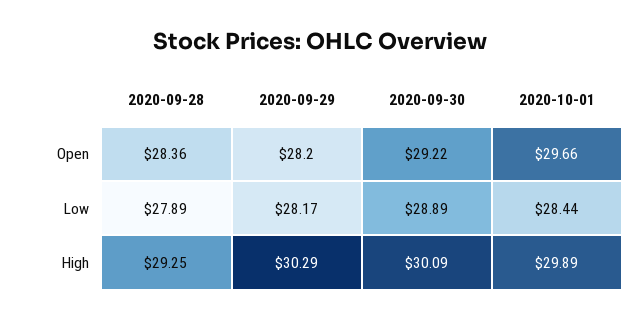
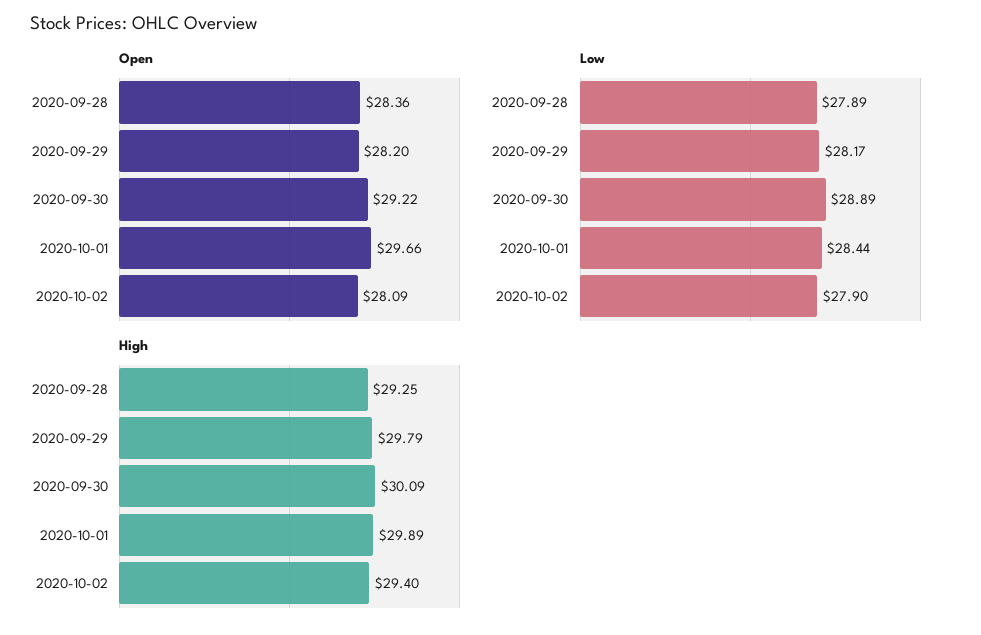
High, 2020-09-29: 30.29 -> 29.79
Open, 2020-10-02: none -> 28.09
Low, 2020-10-02: none -> 27.9
High, 2020-10-02: none -> 29.4

